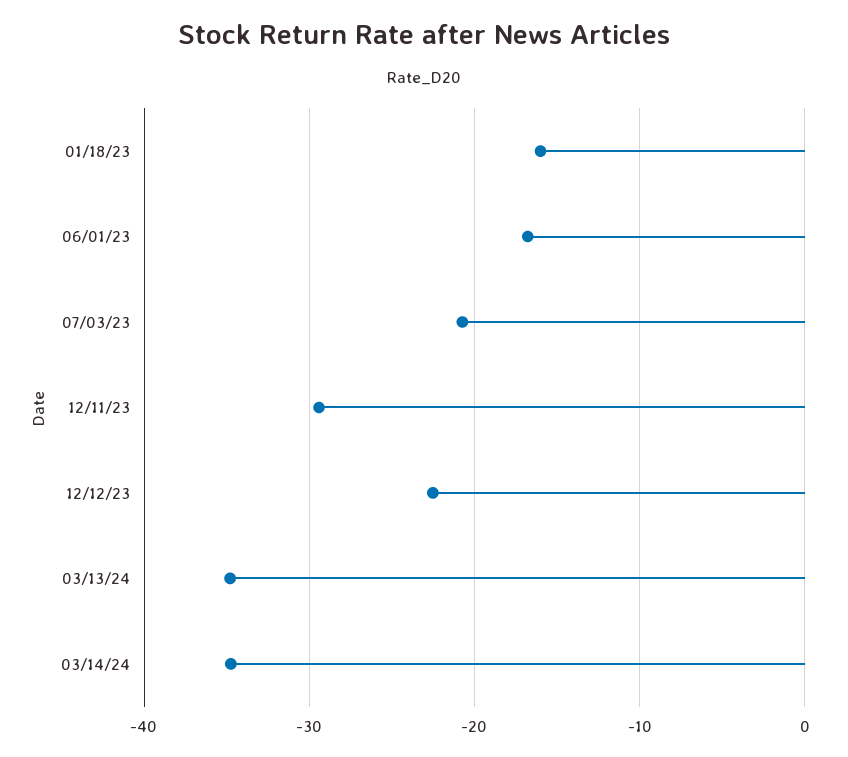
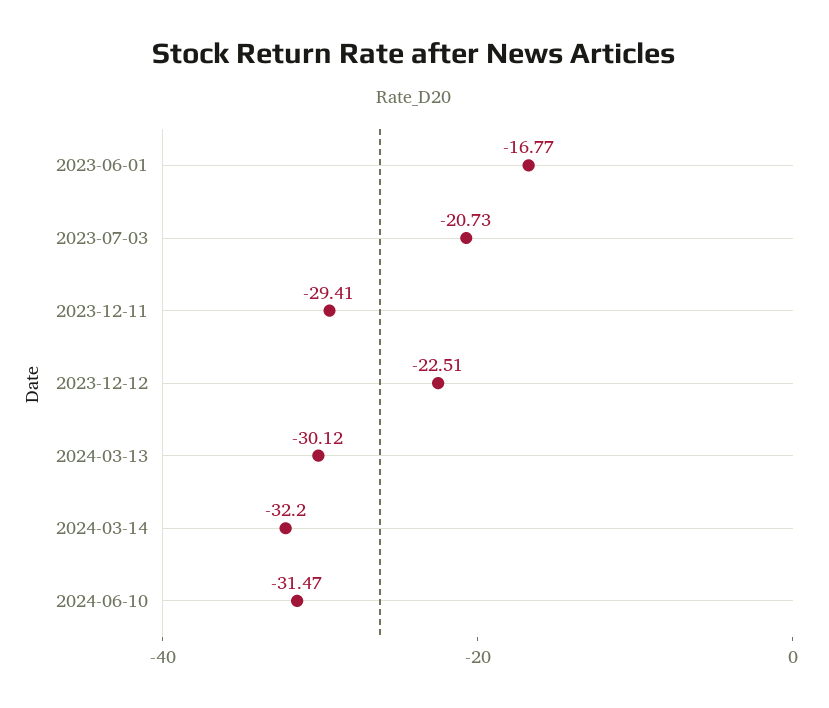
01/18/23: -16 -> none
03/13/24: -35 -> -30.12
03/14/24: -35 -> -32.2
2024-06-10: none -> -31.47

